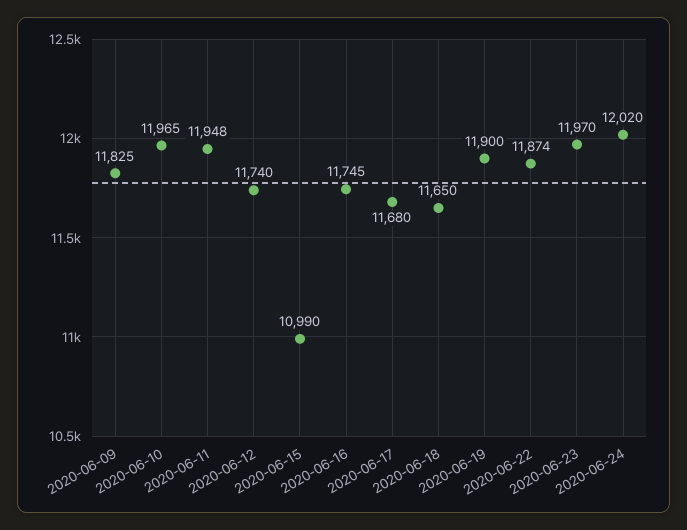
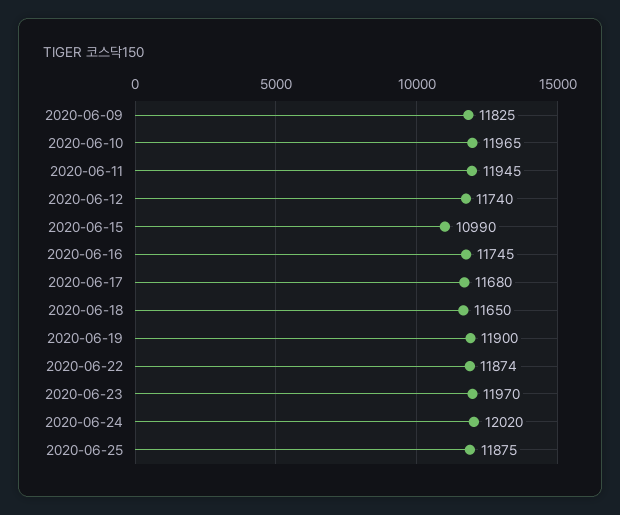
2020-06-11: 11948 -> 11945
2020-06-25: none -> 11875

